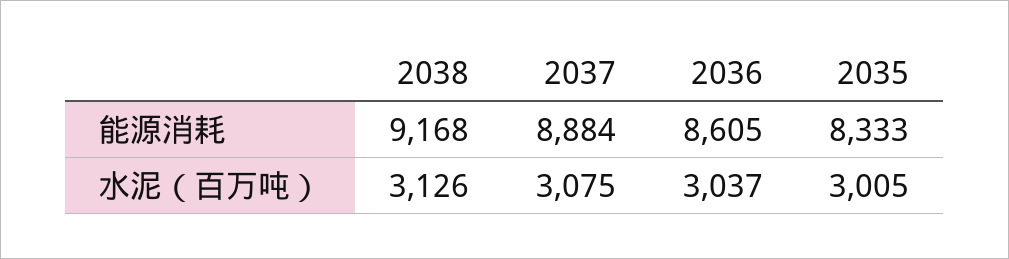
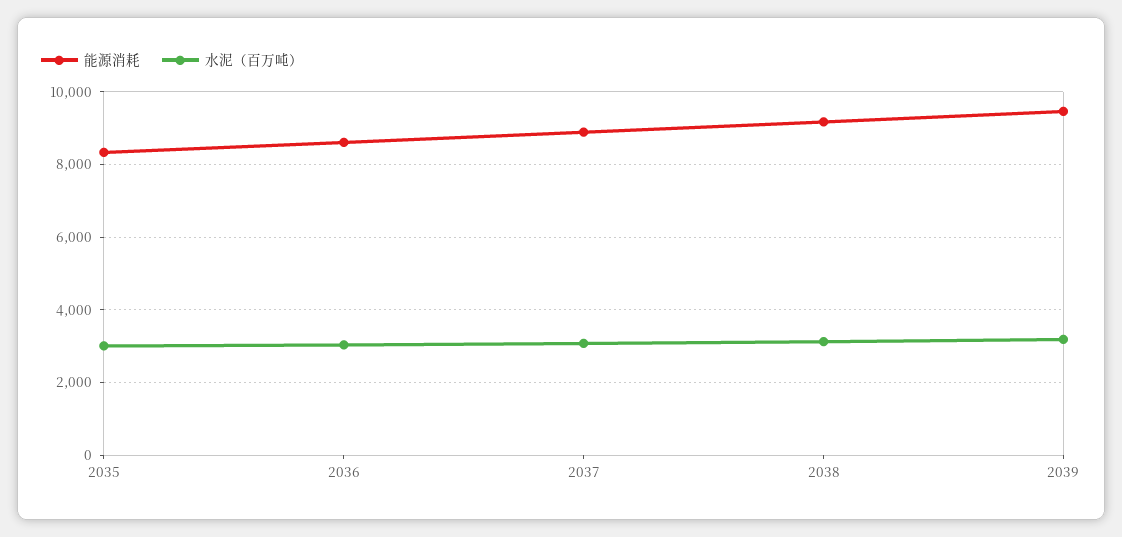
能源消耗, 2039: none -> 9400
水泥（百万吨）, 2039: none -> 3200

